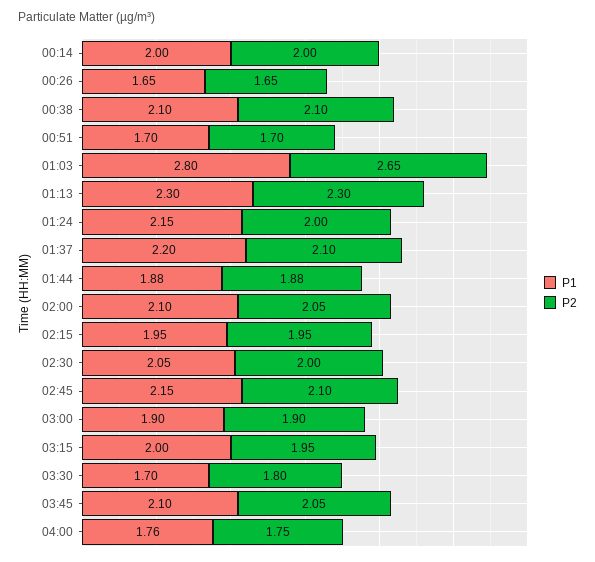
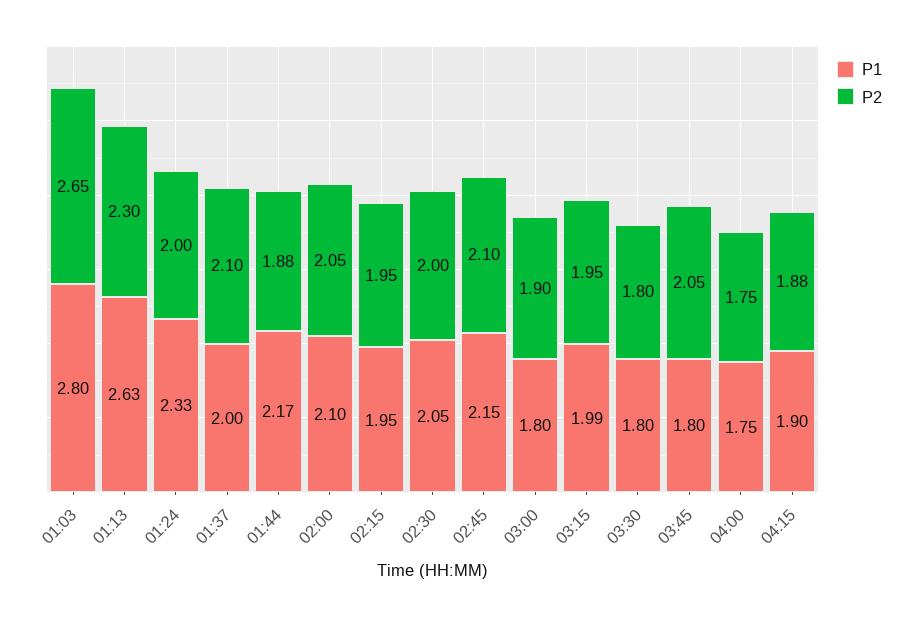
P1, 00:14: 2 -> none
P2, 00:14: 2 -> none
P1, 00:26: 1.65 -> none
P2, 00:26: 1.65 -> none
P1, 00:38: 2.1 -> none
P2, 00:38: 2.1 -> none
P1, 00:51: 1.7 -> none
P2, 00:51: 1.7 -> none
P1, 01:13: 2.3 -> 2.63
P1, 01:24: 2.15 -> 2.33
P1, 01:37: 2.2 -> 2
P1, 01:44: 1.88 -> 2.17
P1, 03:00: 1.9 -> 1.8
P1, 03:15: 2 -> 1.99
P1, 03:30: 1.7 -> 1.8
P1, 03:45: 2.1 -> 1.8
P1, 04:00: 1.76 -> 1.75
P1, 04:15: none -> 1.9
P2, 04:15: none -> 1.88

